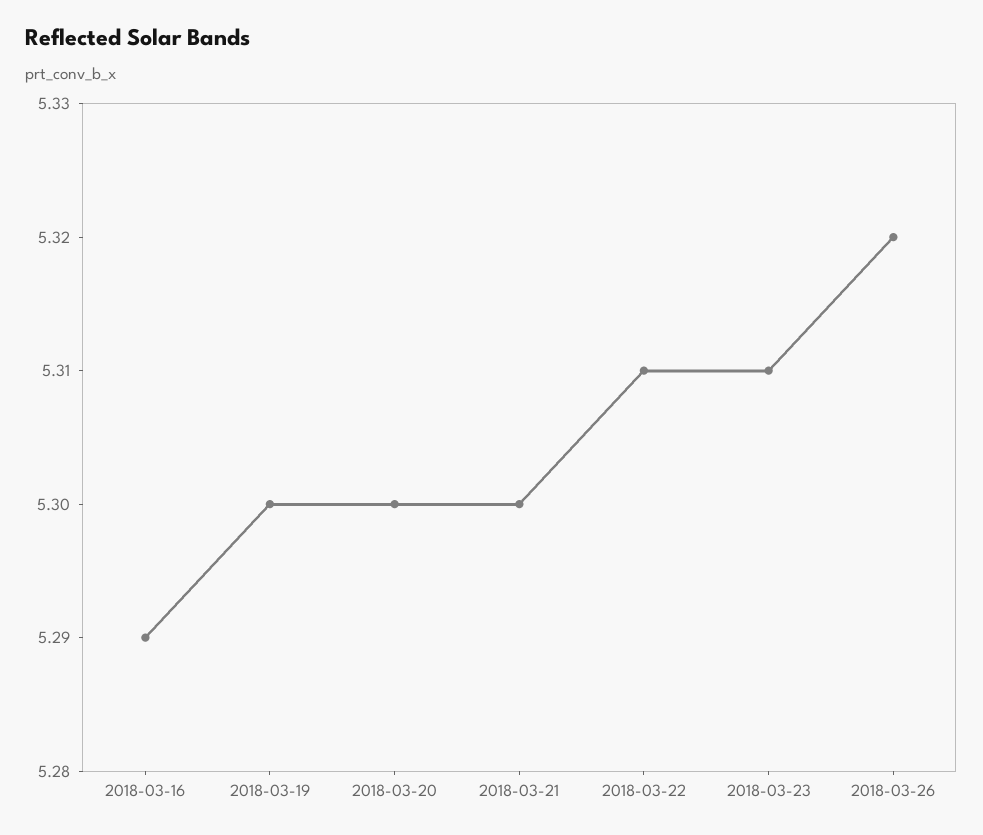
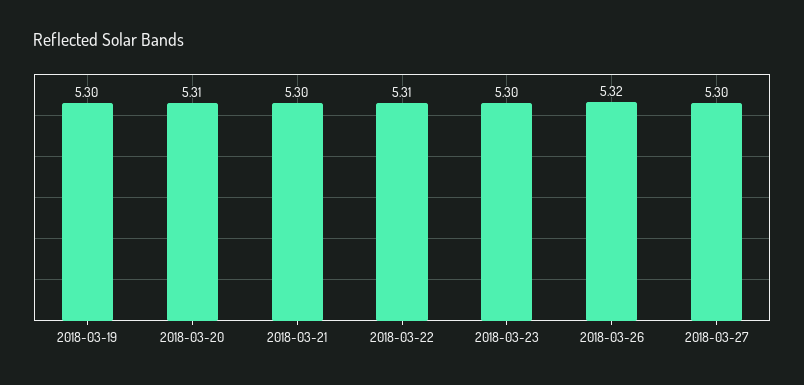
2018-03-16: 5.29 -> none
2018-03-20: 5.3 -> 5.31
2018-03-23: 5.31 -> 5.3
2018-03-27: none -> 5.3

